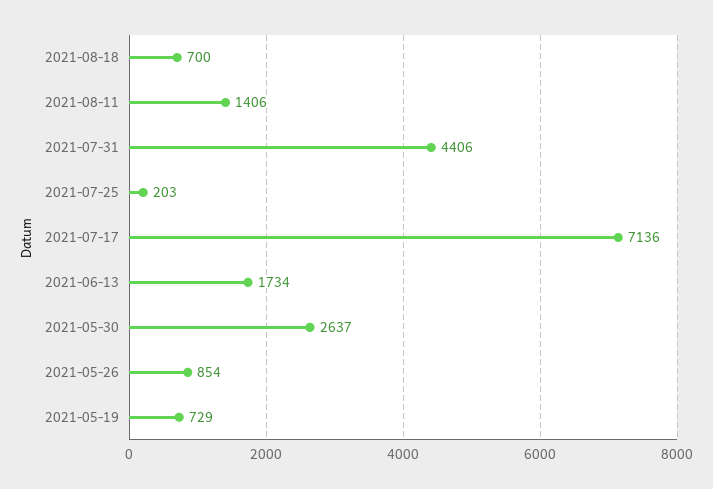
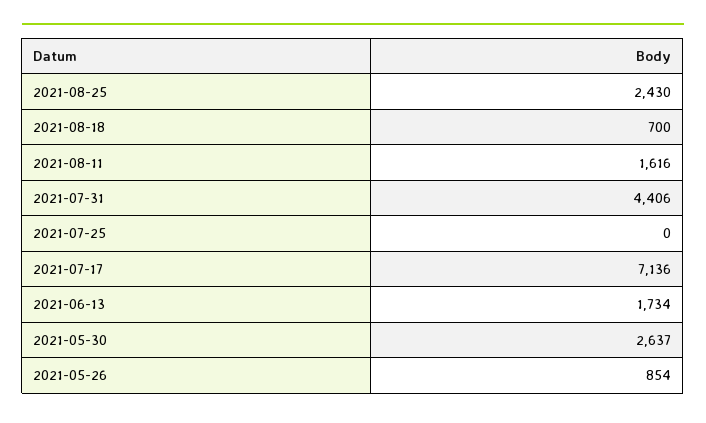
2021-08-11: 1406 -> 1616
2021-07-25: 203 -> 0
2021-05-19: 729 -> none
2021-08-25: none -> 2430

